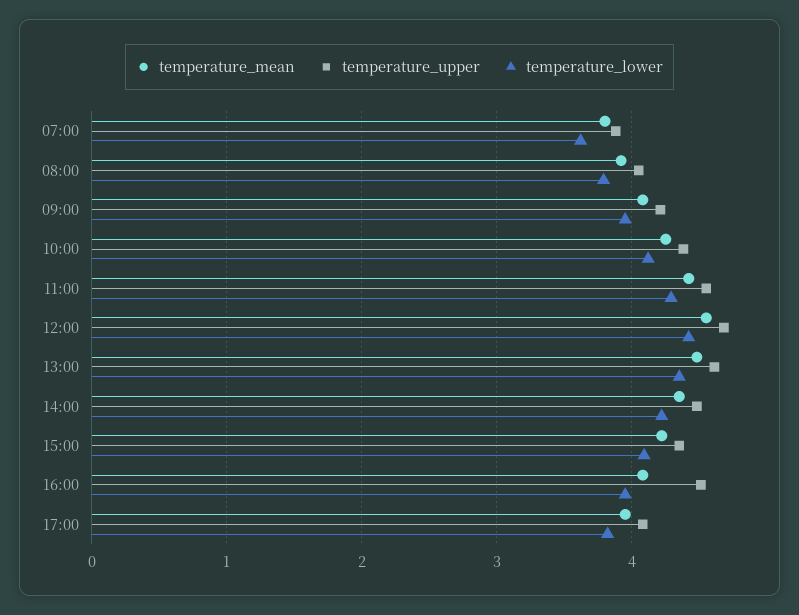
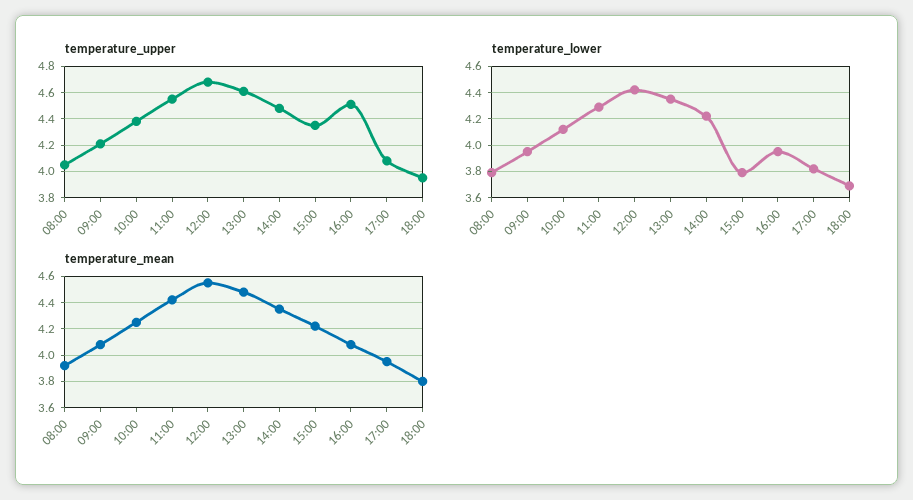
temperature_mean, 07:00: 3.8 -> none
temperature_upper, 07:00: 3.9 -> none
temperature_lower, 07:00: 3.6 -> none
temperature_lower, 15:00: 4.1 -> 3.8
temperature_upper, 18:00: none -> 3.95
temperature_lower, 18:00: none -> 3.7
temperature_mean, 18:00: none -> 3.8

